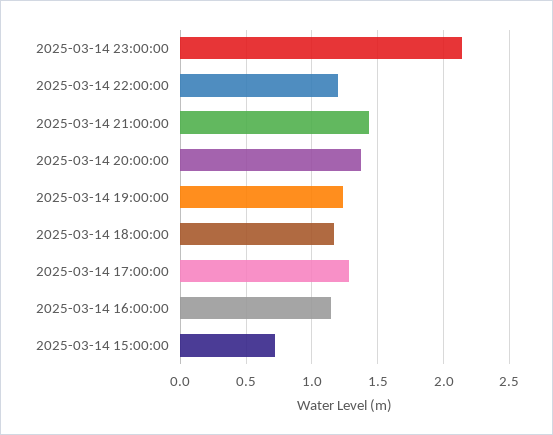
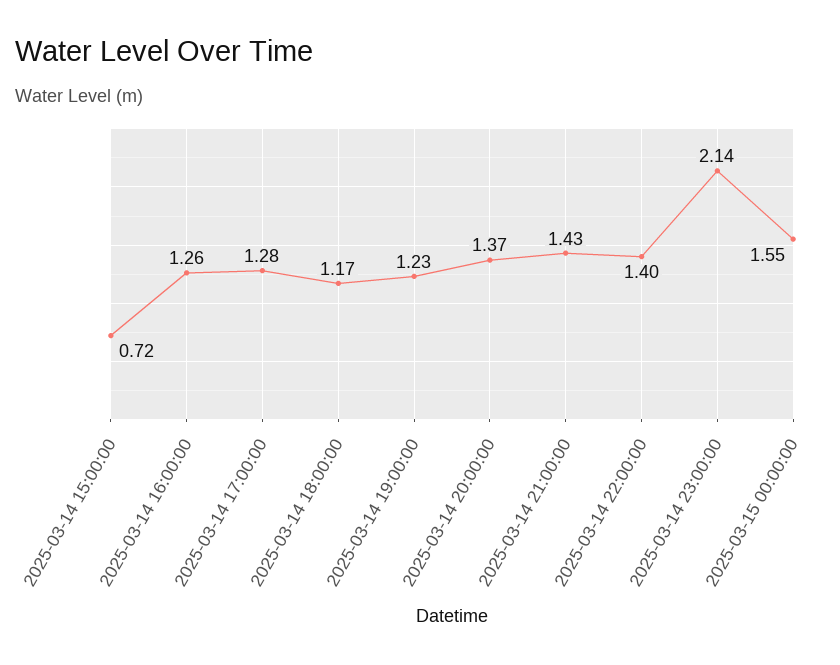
2025-03-14 22:00:00: 1.2 -> 1.4
2025-03-14 16:00:00: 1.15 -> 1.26
2025-03-15 00:00:00: none -> 1.55

